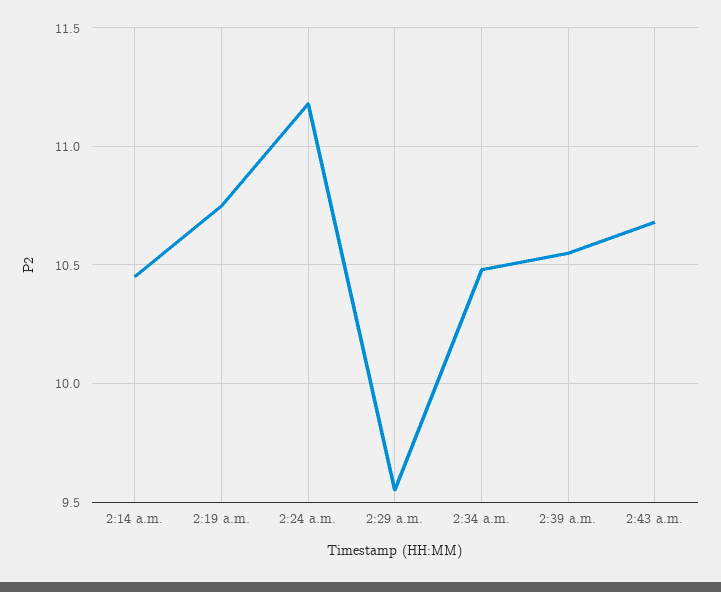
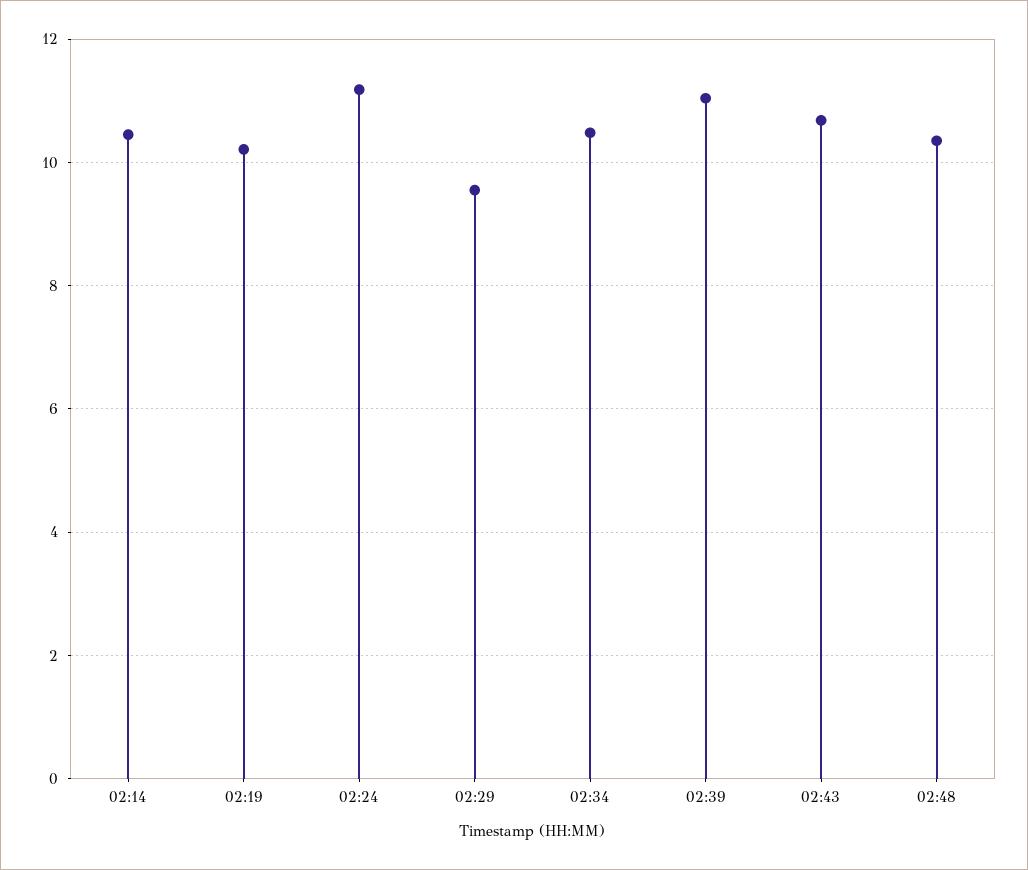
2:19 a.m.: 10.75 -> 10.2
2:39 a.m.: 10.55 -> 11
02:48: none -> 10.4

